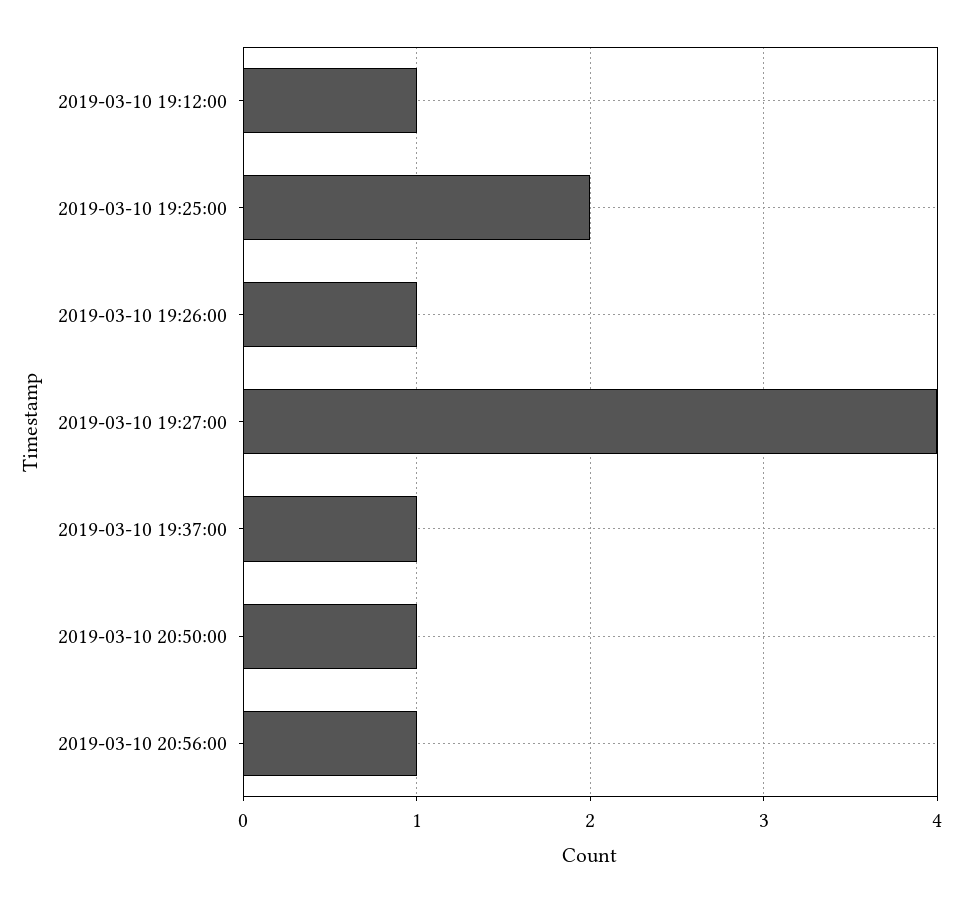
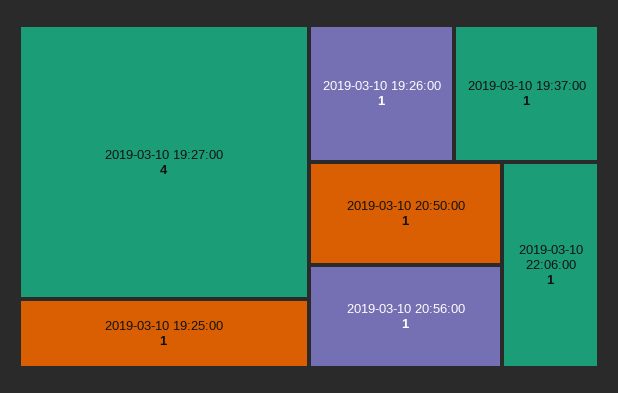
2019-03-10 19:12:00: 1 -> none
2019-03-10 19:25:00: 2 -> 1
2019-03-10 22:06:00: none -> 1

